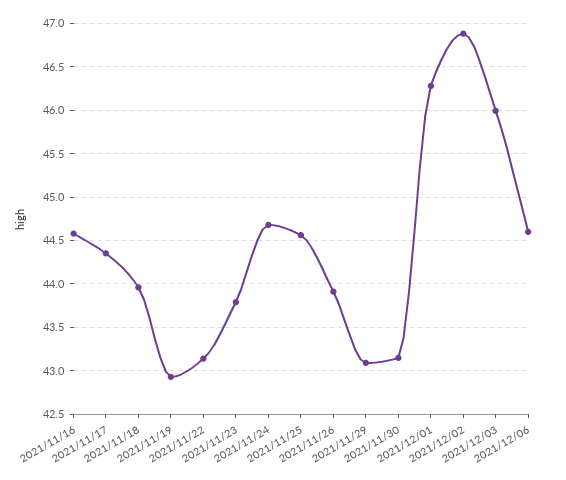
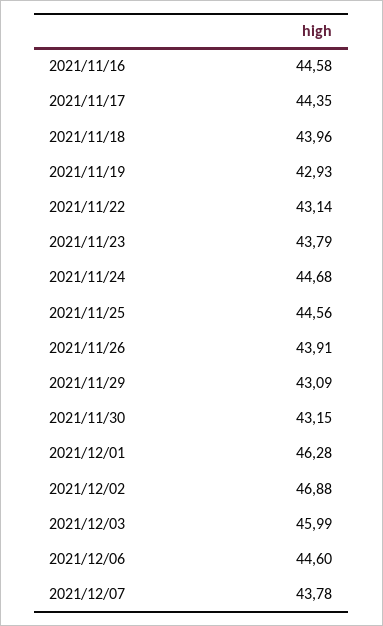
2021/12/07: none -> 43.78

